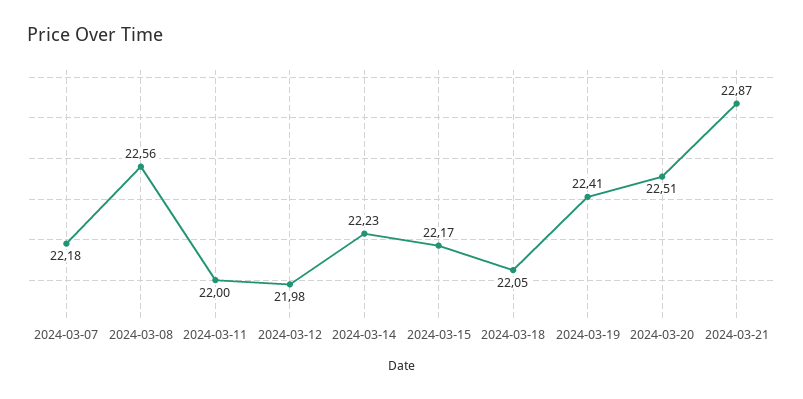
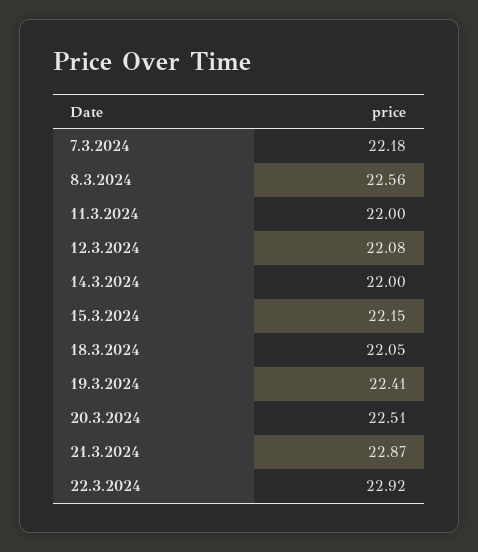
2024-03-12: 21.98 -> 22.08
2024-03-14: 22.23 -> 22
2024-03-15: 22.17 -> 22.15
22.3.2024: none -> 22.92

